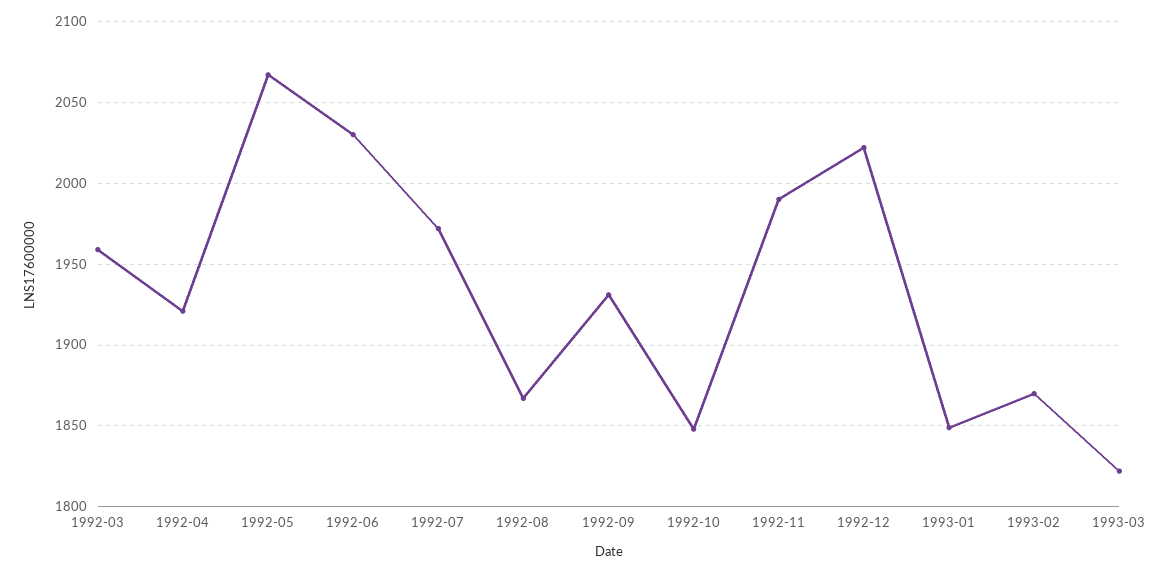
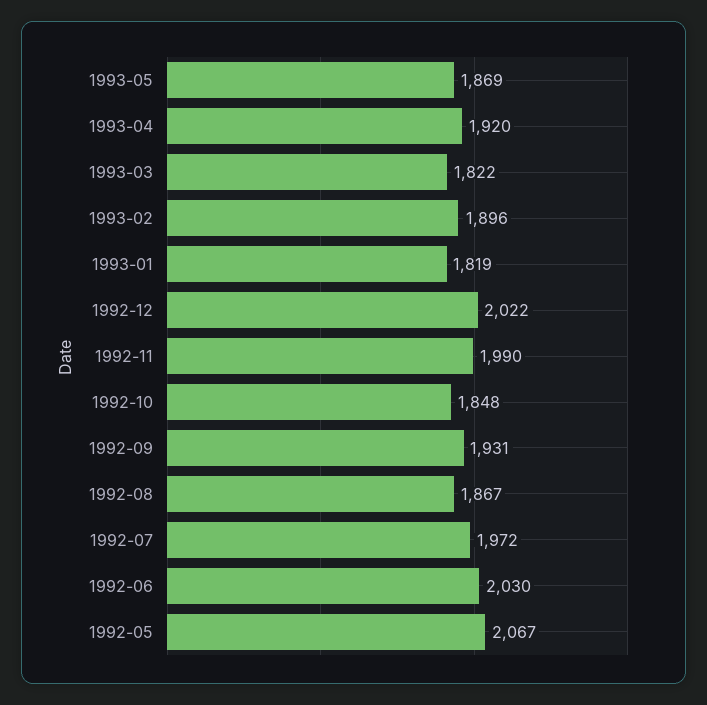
1992-03: 1960 -> none
1992-04: 1920 -> none
1993-01: 1850 -> 1819
1993-02: 1870 -> 1896
1993-05: none -> 1869
1993-04: none -> 1920

